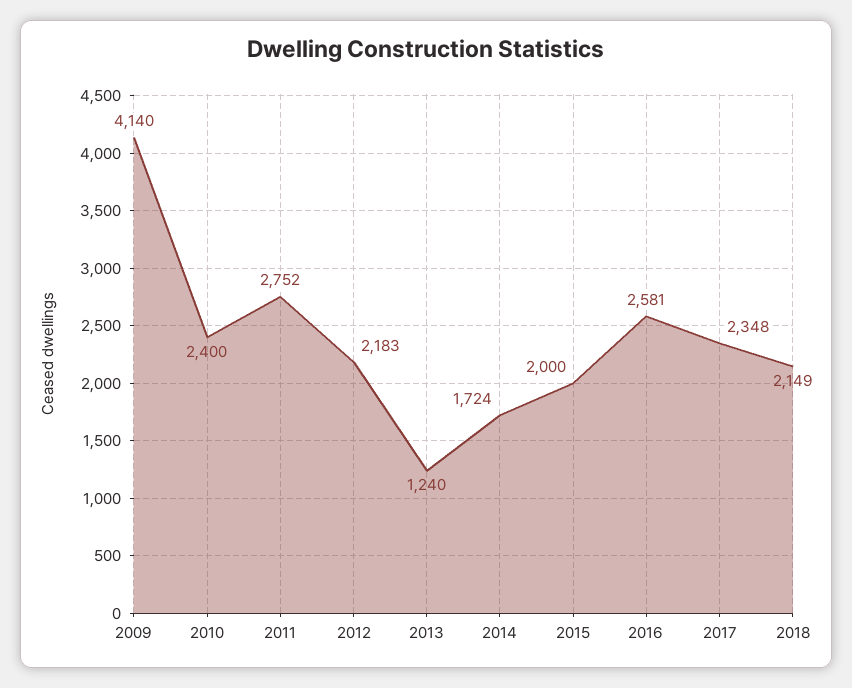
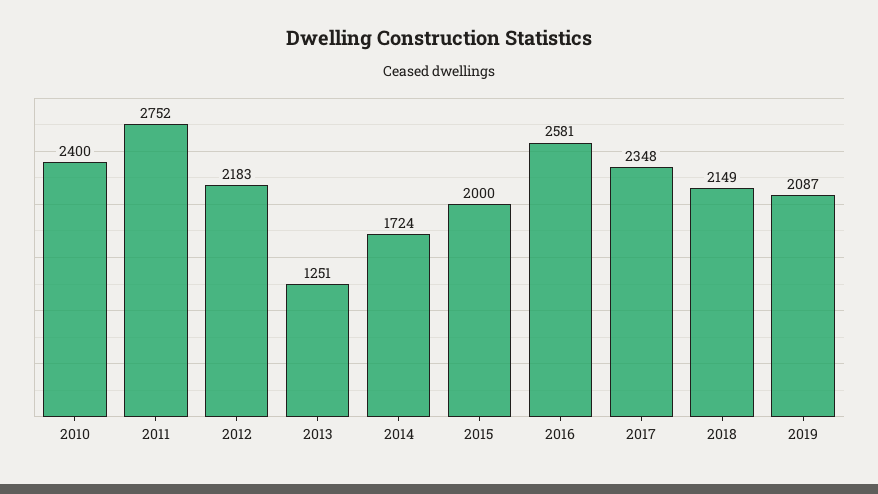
2009: 4140 -> none
2013: 1240 -> 1251
2019: none -> 2087

